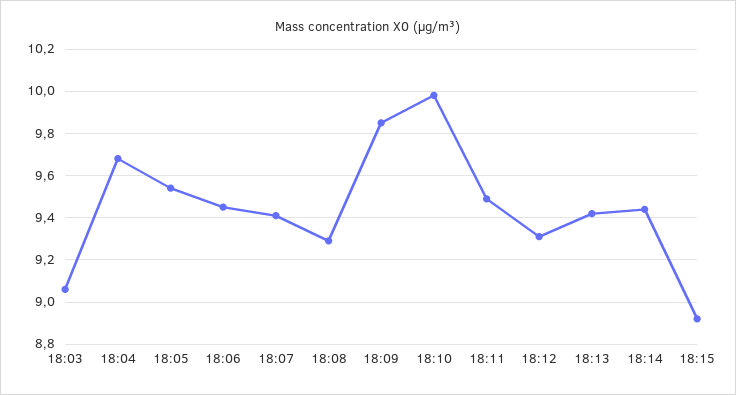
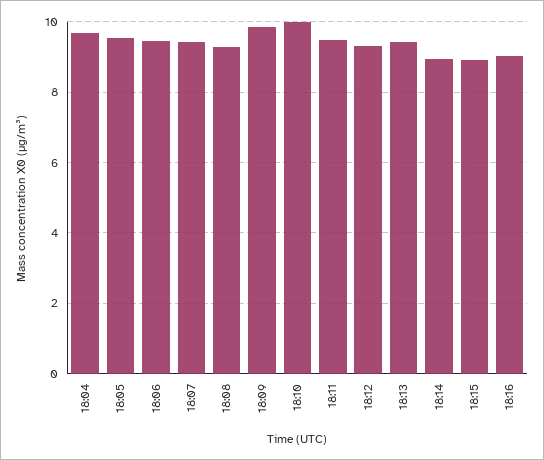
18:03: 9.05 -> none
18:14: 9.45 -> 9
18:16: none -> 9

